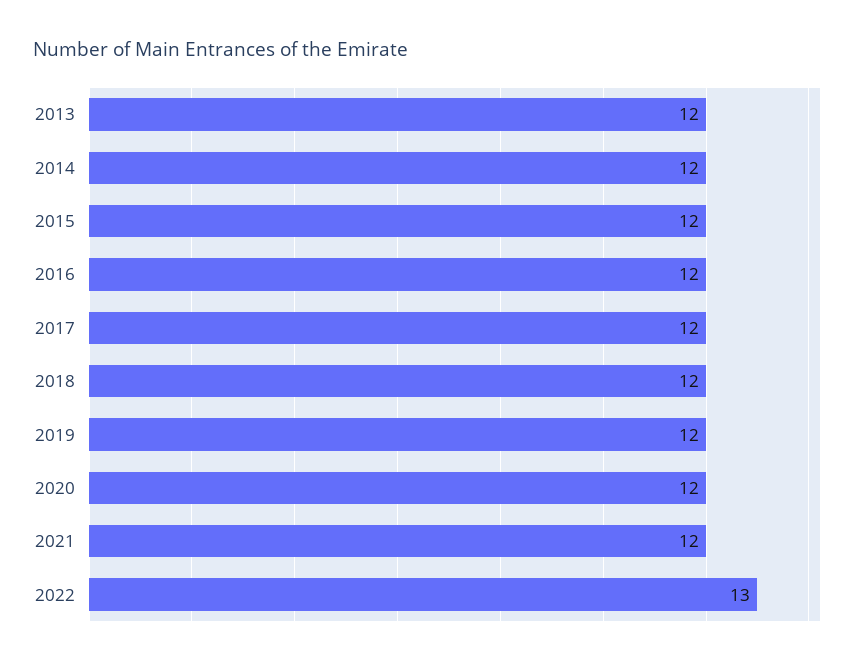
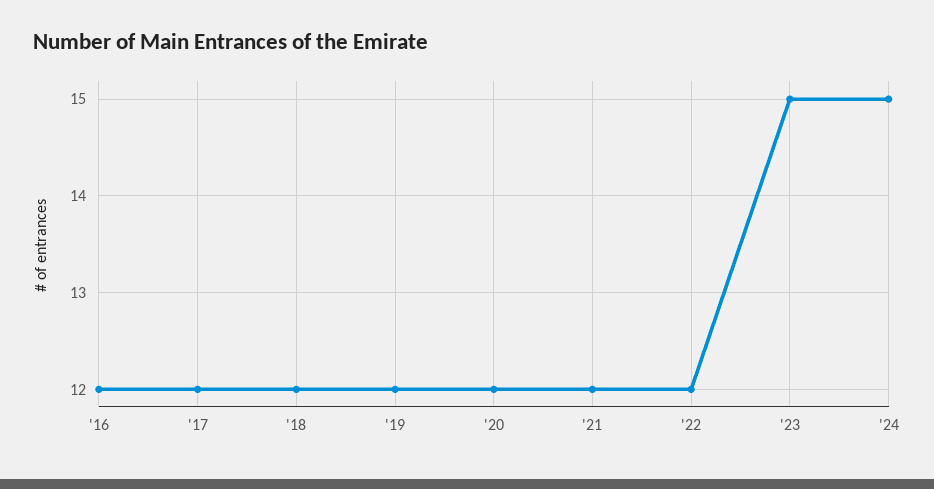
2013: 12 -> none
2014: 12 -> none
2015: 12 -> none
2022: 13 -> 12
'23: none -> 15
'24: none -> 15

